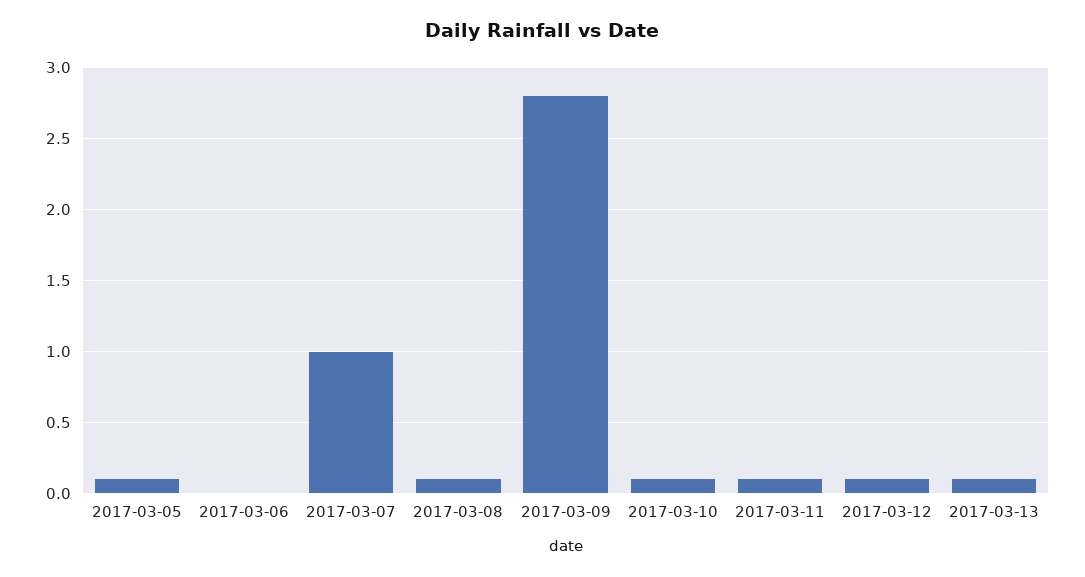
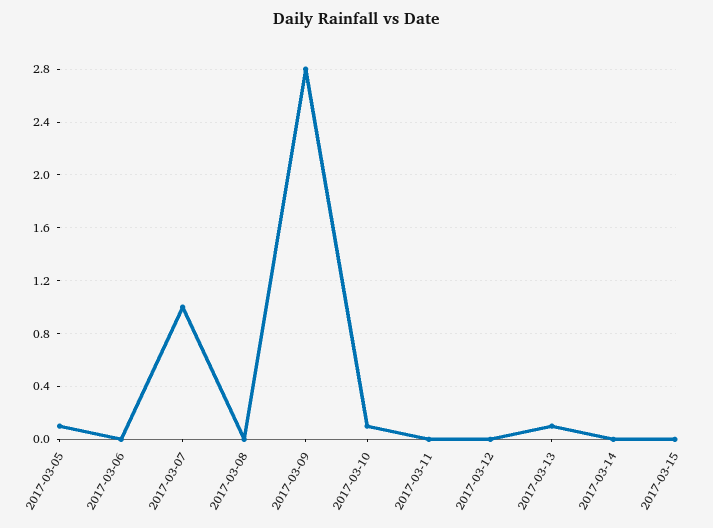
2017-03-08: 0.1 -> 0
2017-03-11: 0.1 -> 0
2017-03-12: 0.1 -> 0
2017-03-14: none -> 0
2017-03-15: none -> 0

